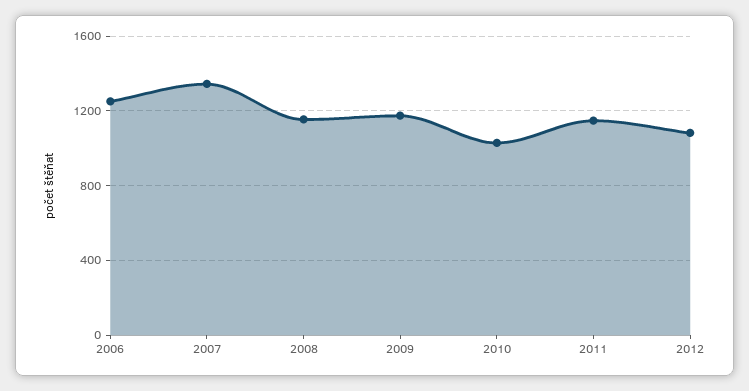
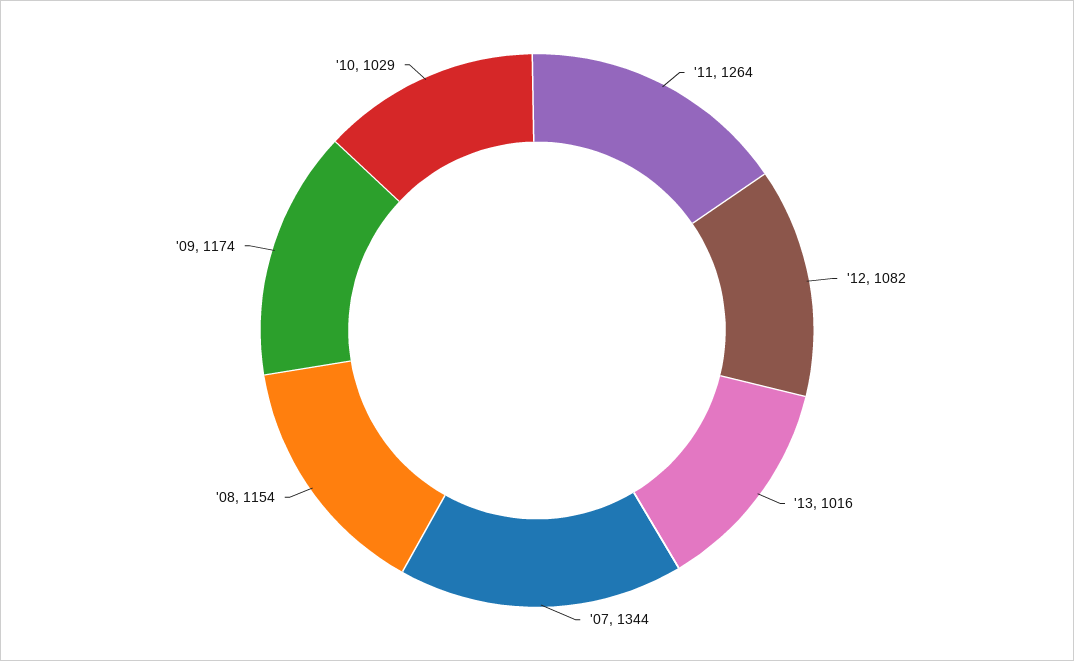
2006: 1250 -> none
2011: 1150 -> 1264
'13: none -> 1016

